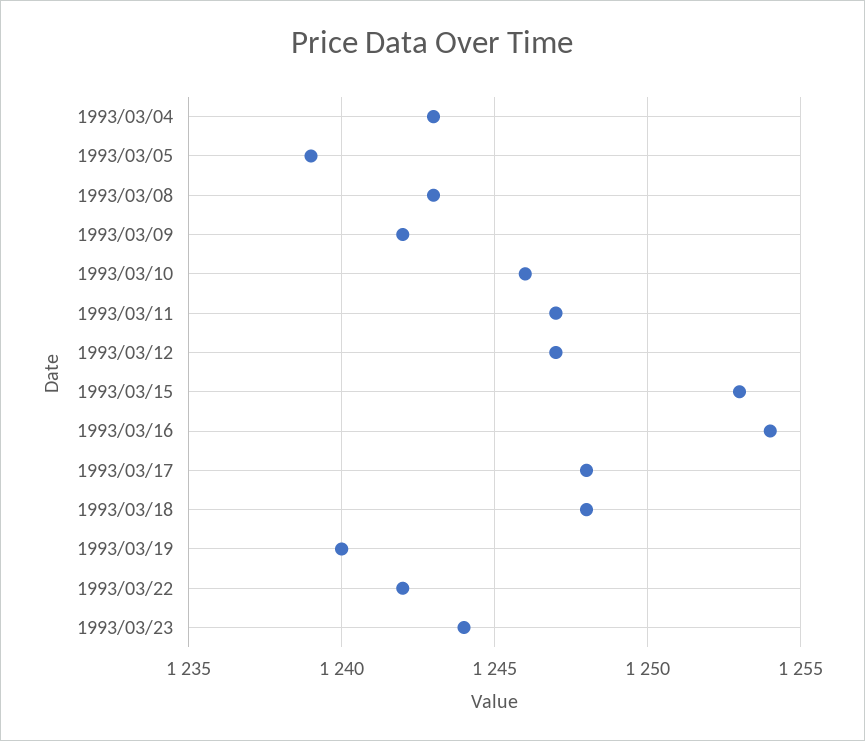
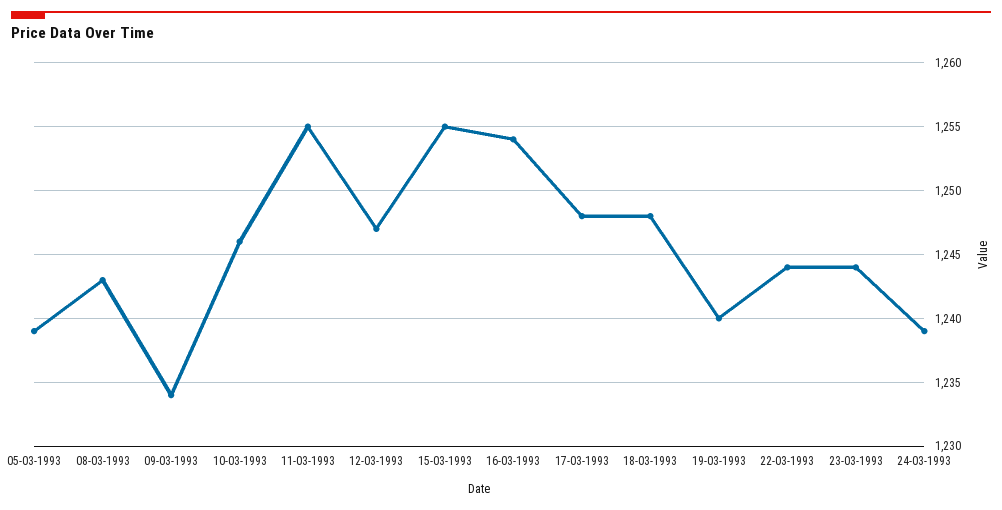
1993/03/04: 1243 -> none
1993/03/09: 1242 -> 1234
1993/03/11: 1247 -> 1255
1993/03/15: 1253 -> 1255
1993/03/22: 1242 -> 1244
24-03-1993: none -> 1239

